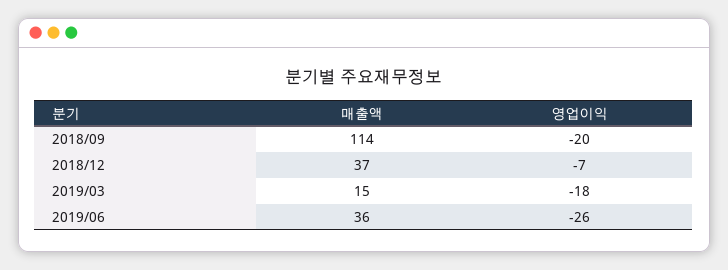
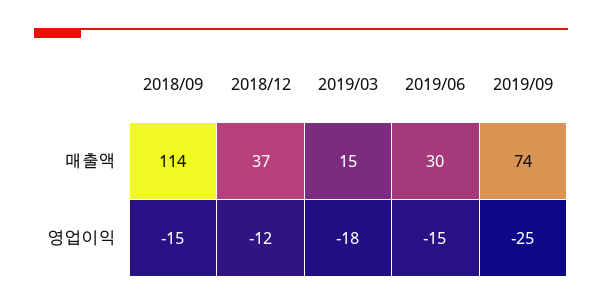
영업이익, 2018/09: -20 -> -15
영업이익, 2018/12: -7 -> -12
매출액, 2019/06: 36 -> 30
영업이익, 2019/06: -26 -> -15
매출액, 2019/09: none -> 74
영업이익, 2019/09: none -> -25

